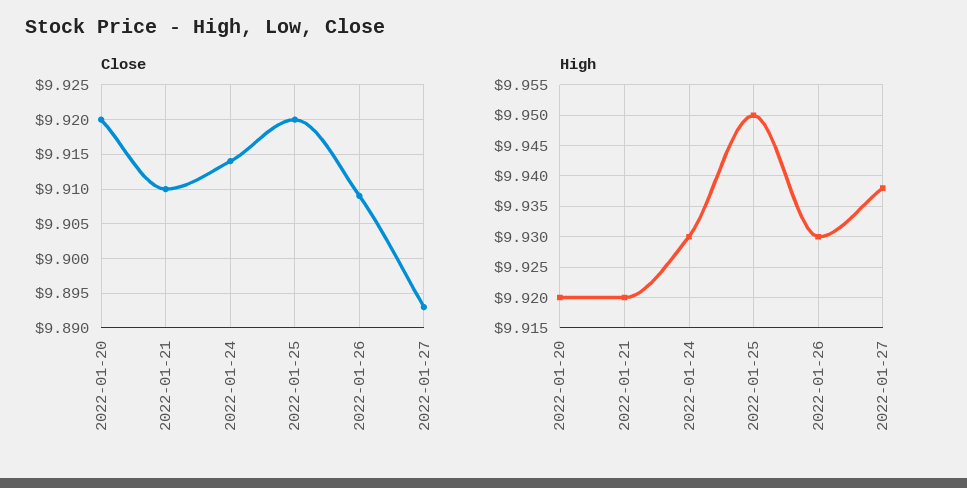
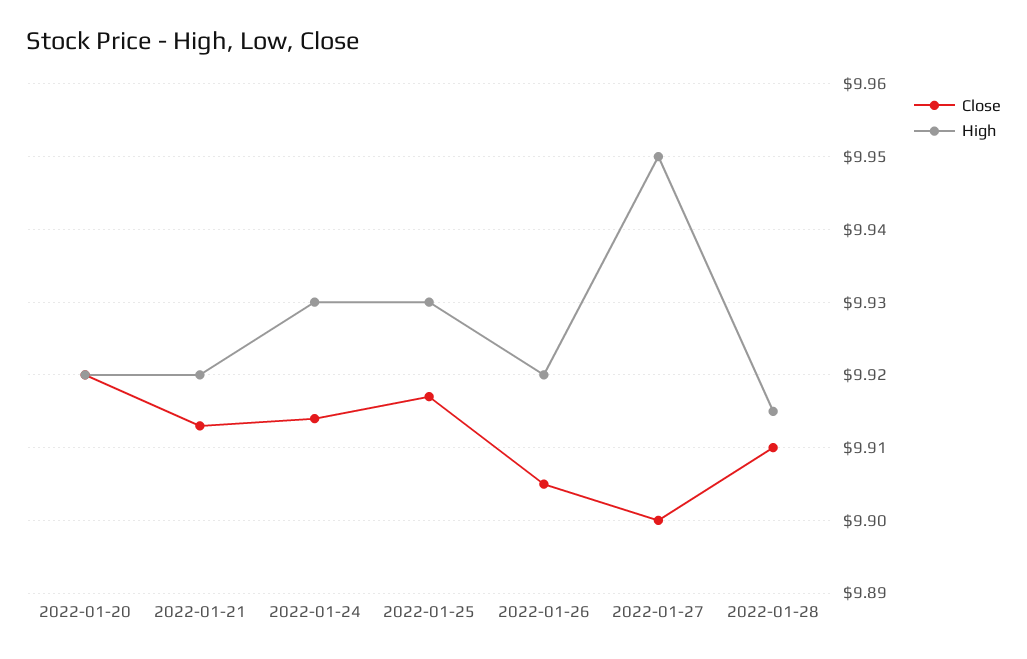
Close, 2022-01-21: 9.91 -> 9.913
Close, 2022-01-25: 9.92 -> 9.917
Close, 2022-01-26: 9.909 -> 9.905
Close, 2022-01-27: 9.893 -> 9.9
High, 2022-01-25: 9.95 -> 9.93
High, 2022-01-26: 9.93 -> 9.92
High, 2022-01-27: 9.938 -> 9.95
Close, 2022-01-28: none -> 9.91
High, 2022-01-28: none -> 9.915

